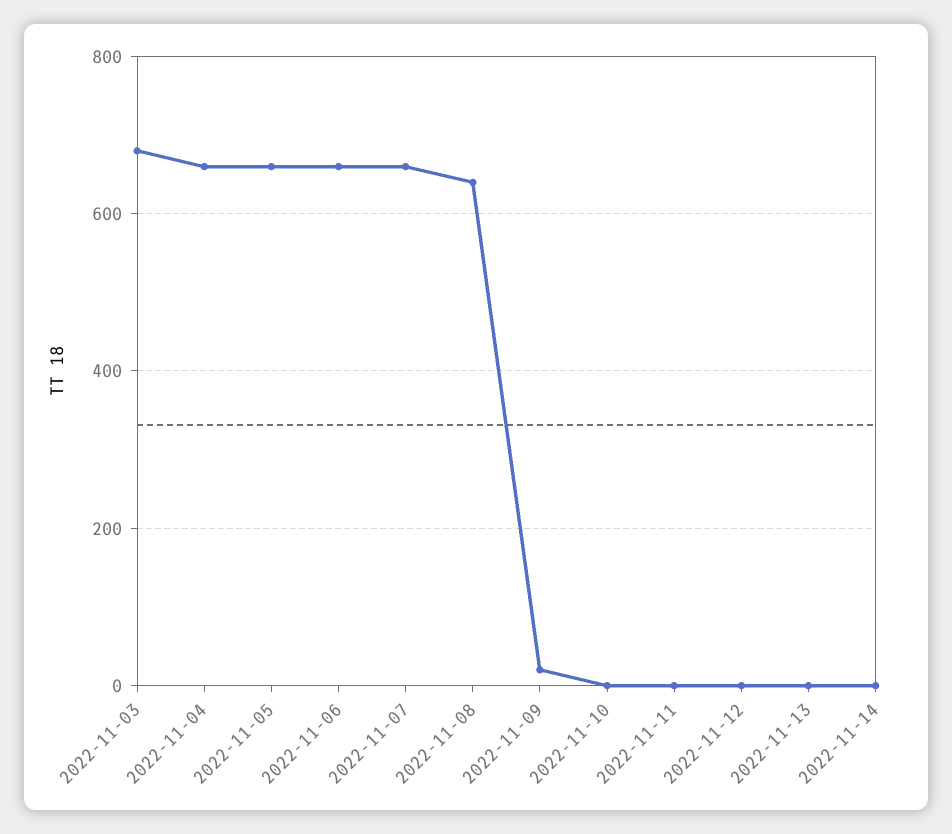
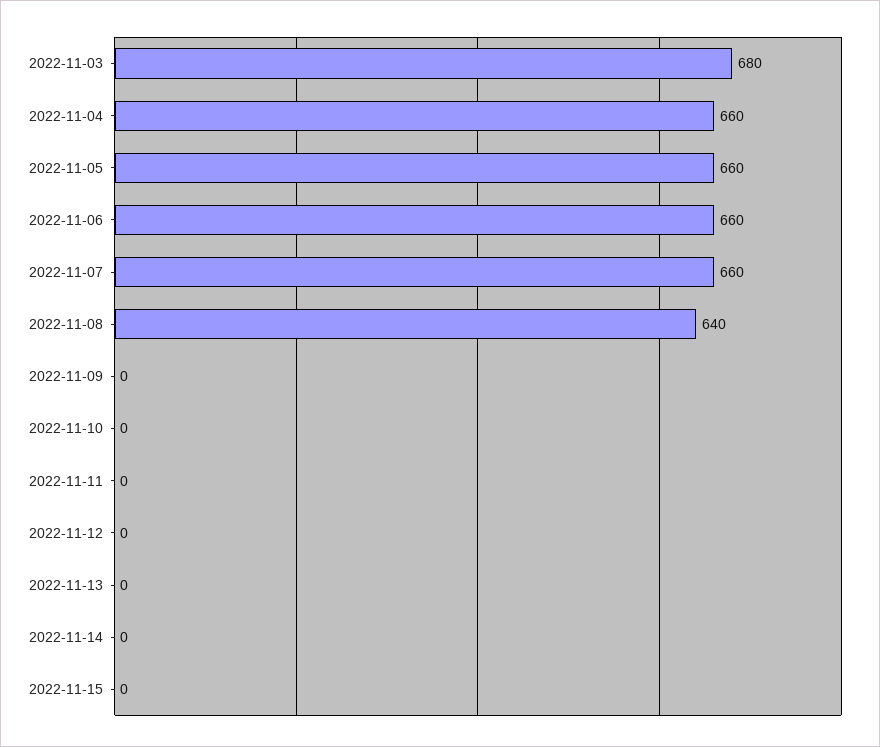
2022-11-09: 20 -> 0
2022-11-15: none -> 0

